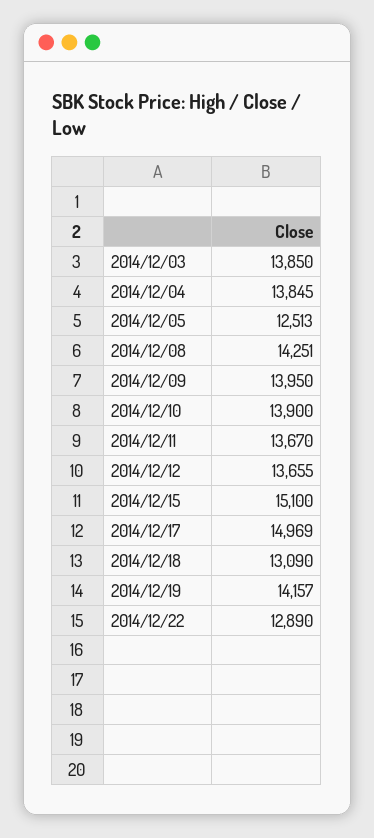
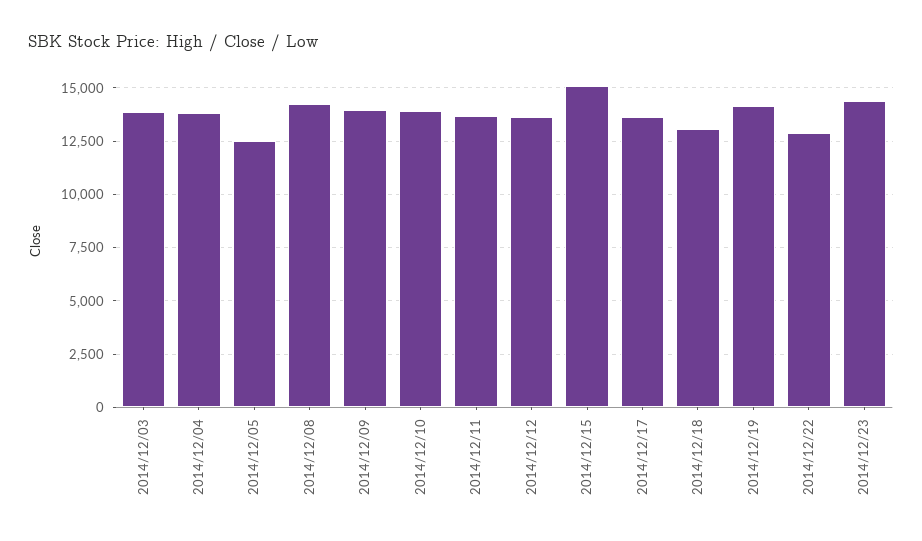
2014/12/17: 14969 -> 13500
2014/12/23: none -> 14500

